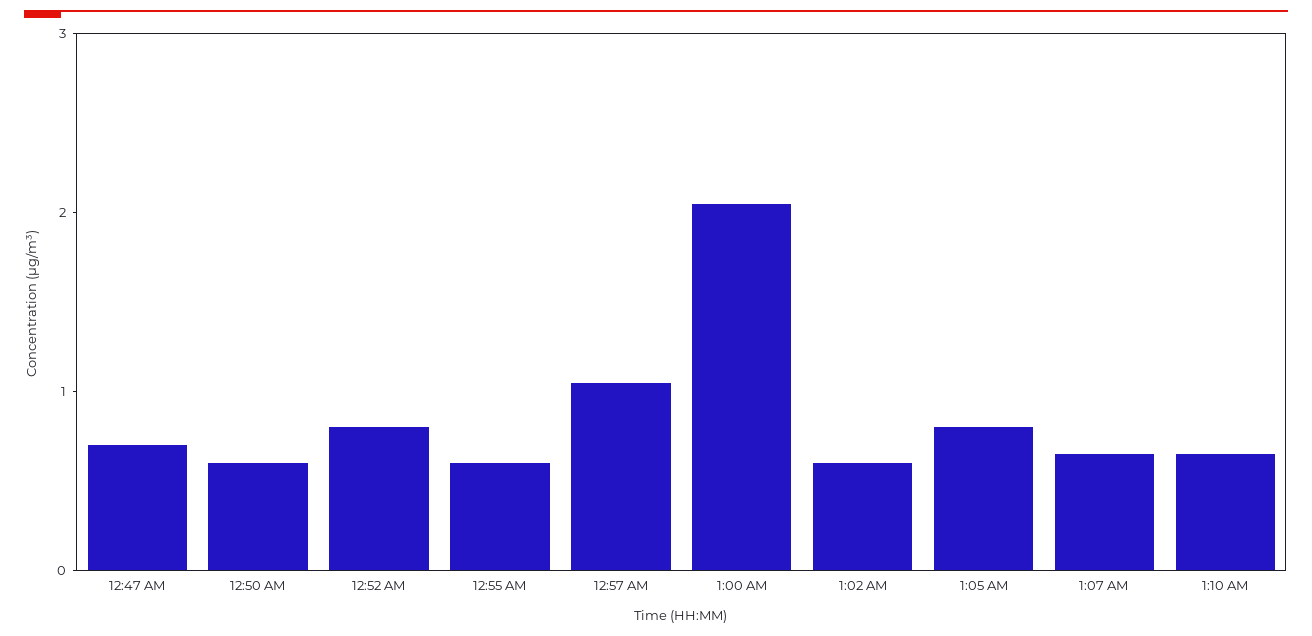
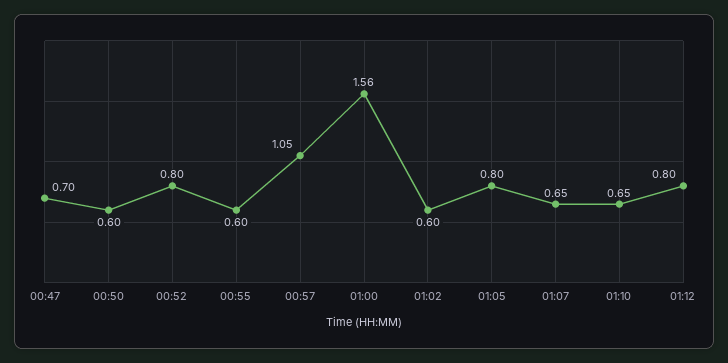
1:00 AM: 2 -> 1.56
01:12: none -> 0.8

